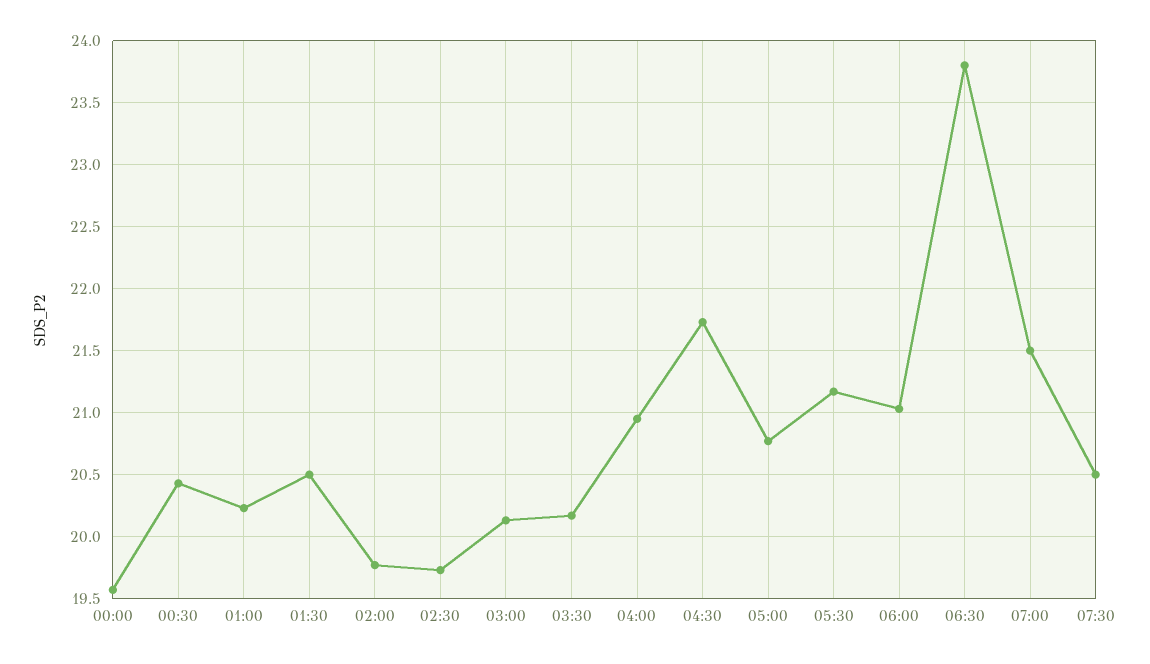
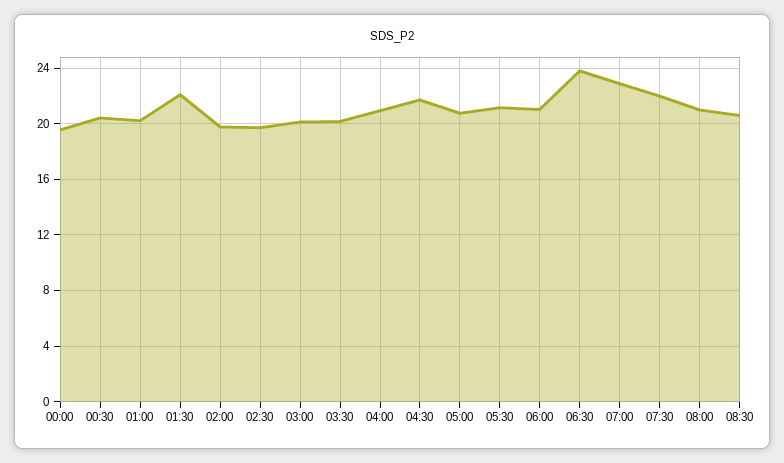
01:30: 20.5 -> 22
07:00: 21.5 -> 23
07:30: 20.5 -> 22
08:00: none -> 21
08:30: none -> 20.5

